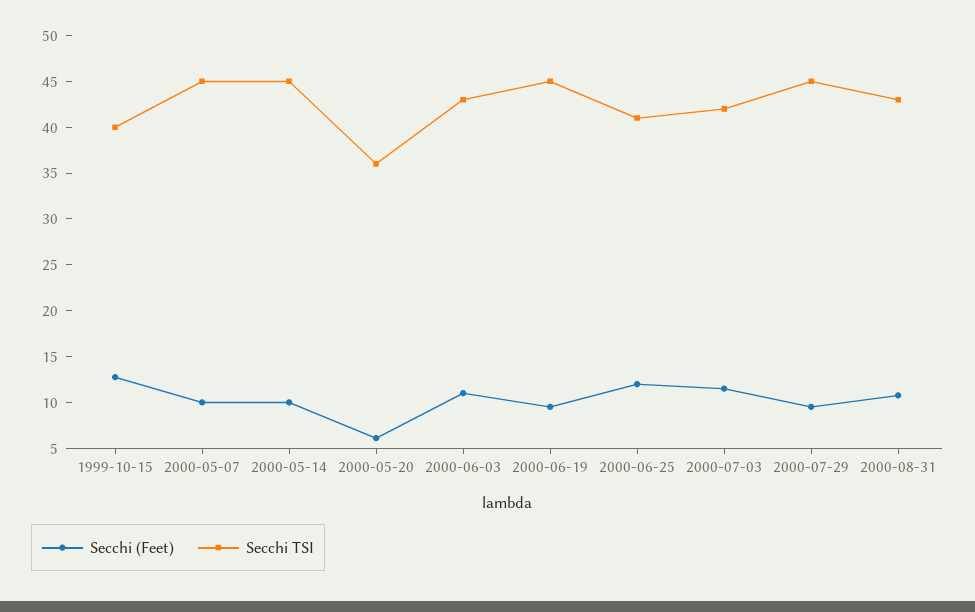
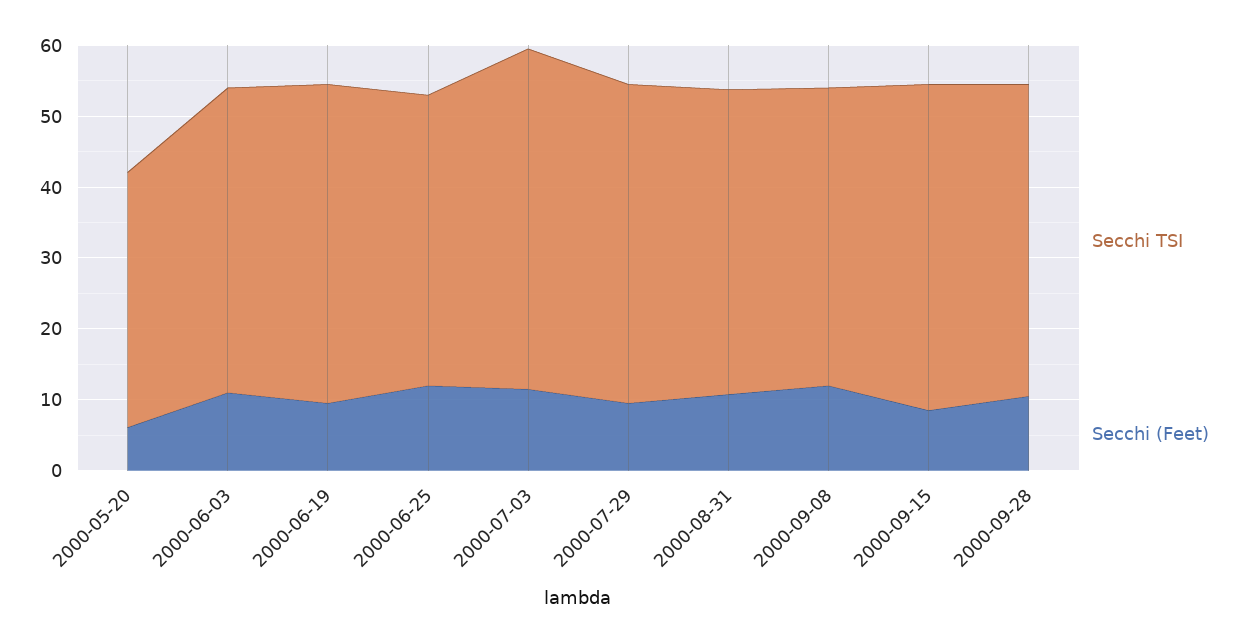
Secchi (Feet), 1999-10-15: 13 -> none
Secchi TSI, 1999-10-15: 40 -> none
Secchi (Feet), 2000-05-07: 10 -> none
Secchi TSI, 2000-05-07: 45 -> none
Secchi (Feet), 2000-05-14: 10 -> none
Secchi TSI, 2000-05-14: 45 -> none
Secchi TSI, 2000-07-03: 42 -> 48
Secchi TSI, 2000-09-08: none -> 42
Secchi (Feet), 2000-09-08: none -> 12
Secchi TSI, 2000-09-15: none -> 46
Secchi (Feet), 2000-09-15: none -> 8
Secchi TSI, 2000-09-28: none -> 44
Secchi (Feet), 2000-09-28: none -> 10

